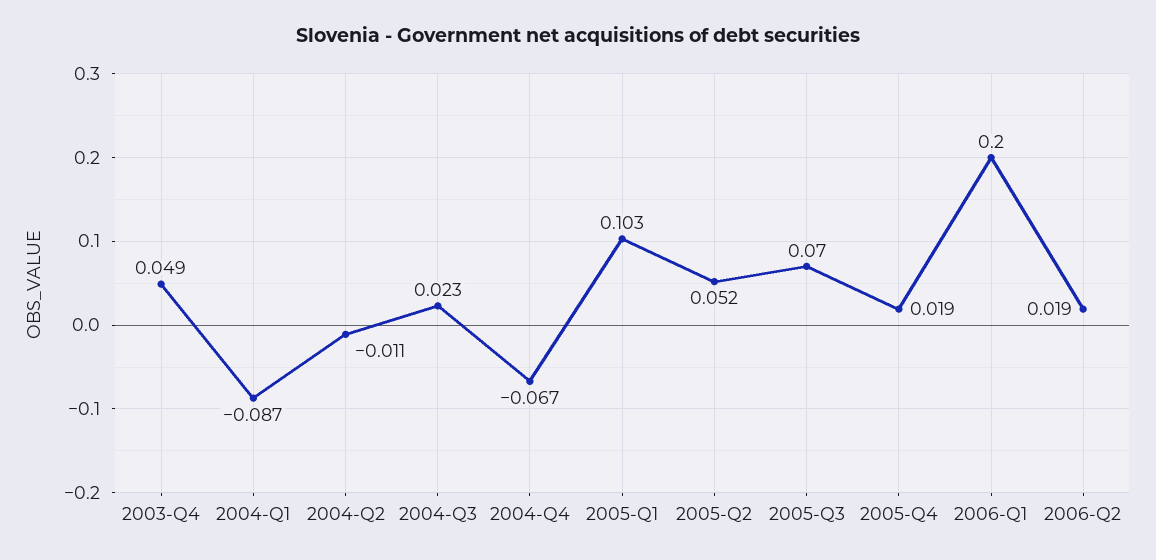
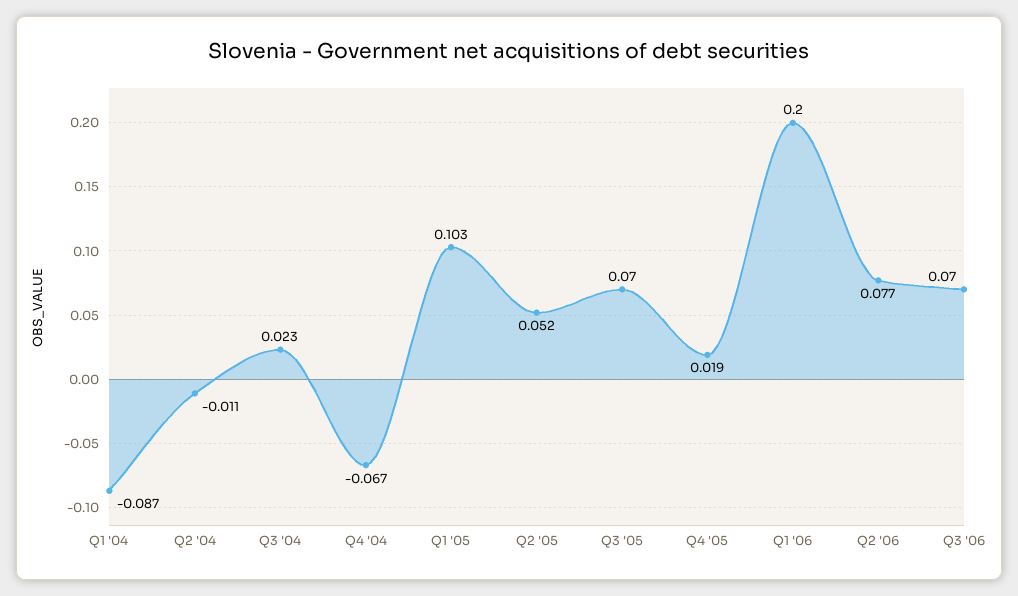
2003-Q4: 0.049 -> none
2006-Q2: 0.019 -> 0.077
Q3 '06: none -> 0.07

